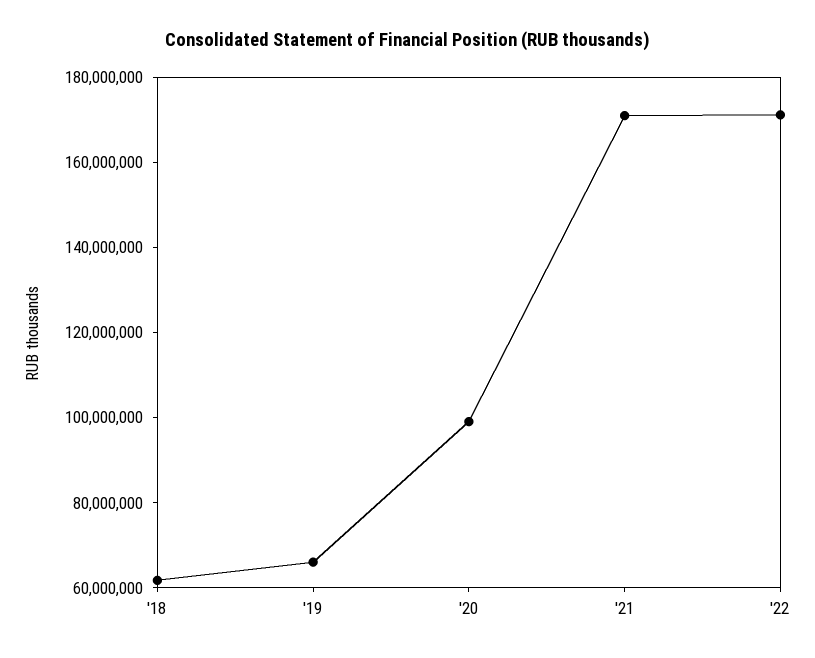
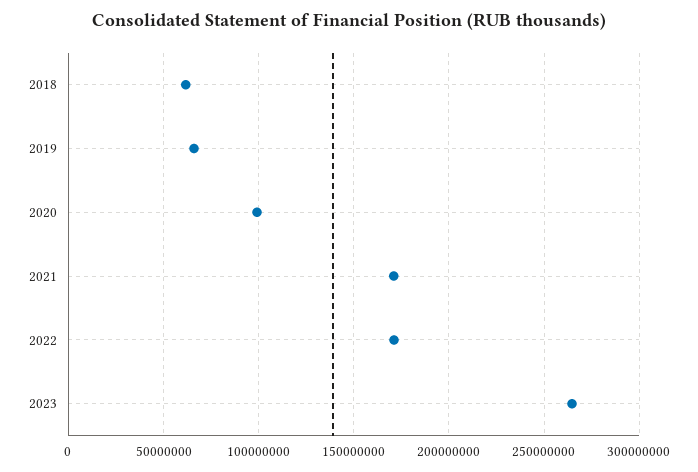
2023: none -> 265000000

